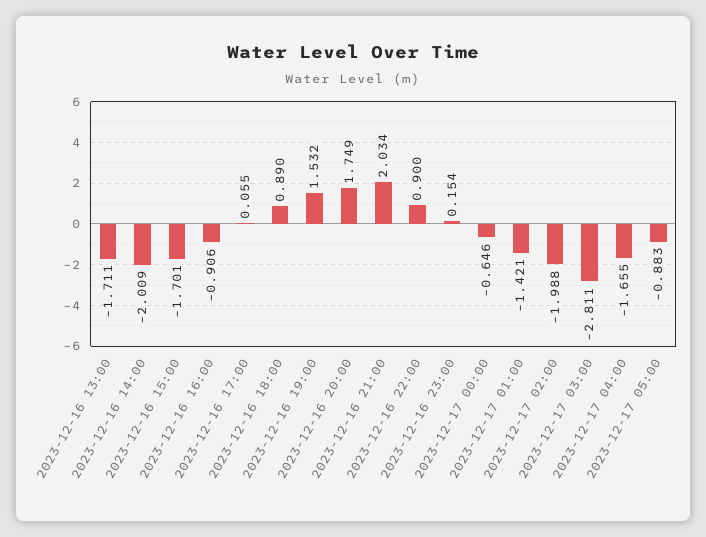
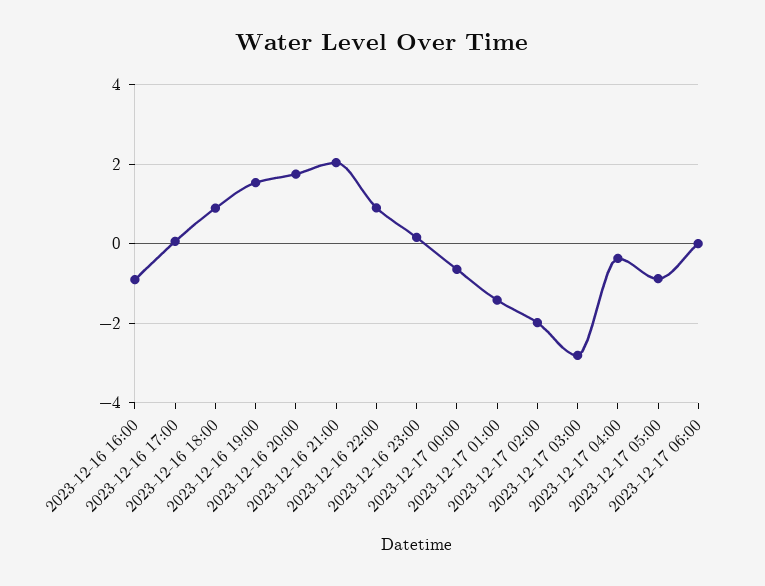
2023-12-16 13:00: -1.711 -> none
2023-12-16 14:00: -2.009 -> none
2023-12-16 15:00: -1.701 -> none
2023-12-17 04:00: -1.655 -> -0.4
2023-12-17 06:00: none -> 0

